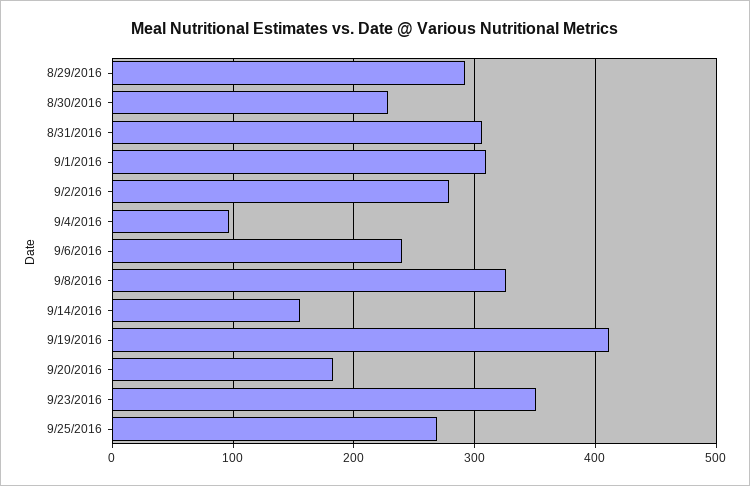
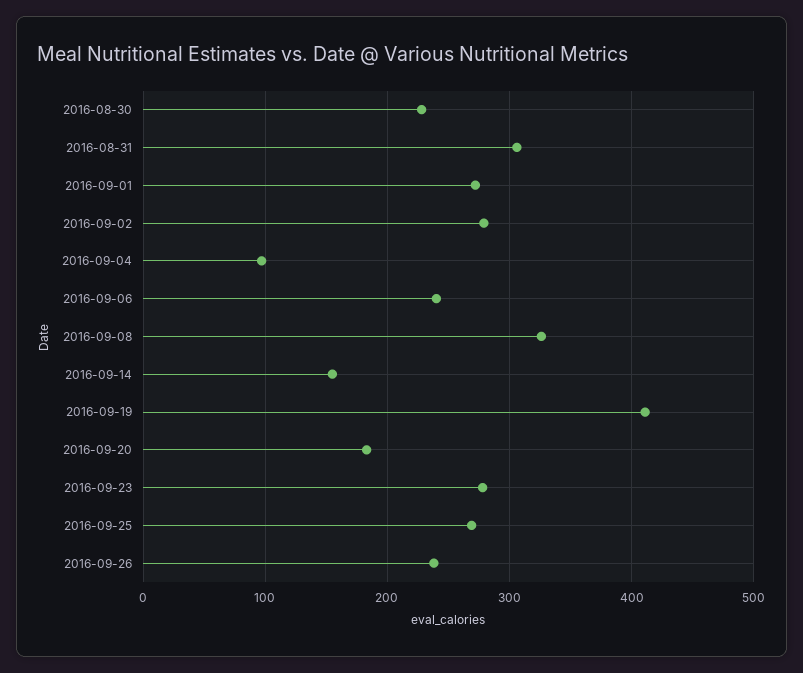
8/29/2016: 290 -> none
9/1/2016: 310 -> 270
9/23/2016: 350 -> 280
2016-09-26: none -> 240

